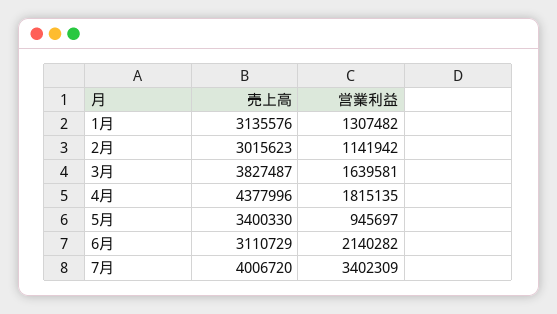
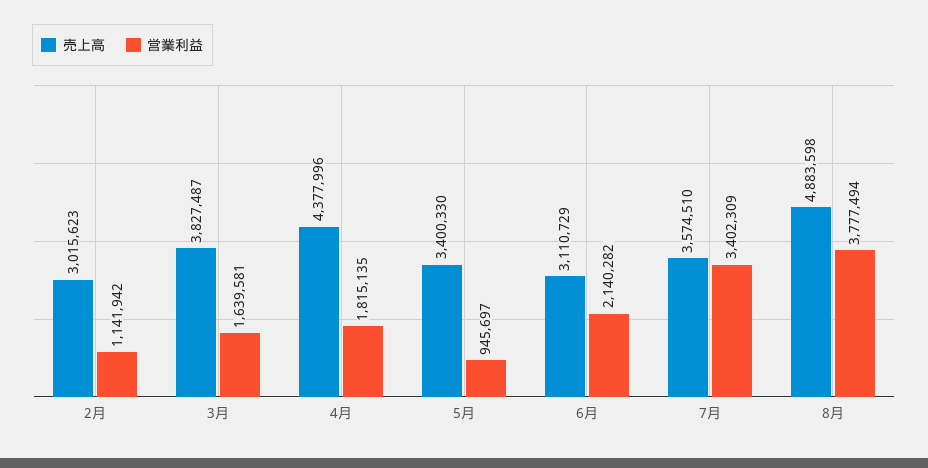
売上高, 1月: 3135576 -> none
営業利益, 1月: 1307482 -> none
売上高, 7月: 4006720 -> 3574510
売上高, 8月: none -> 4883598
営業利益, 8月: none -> 3777494

